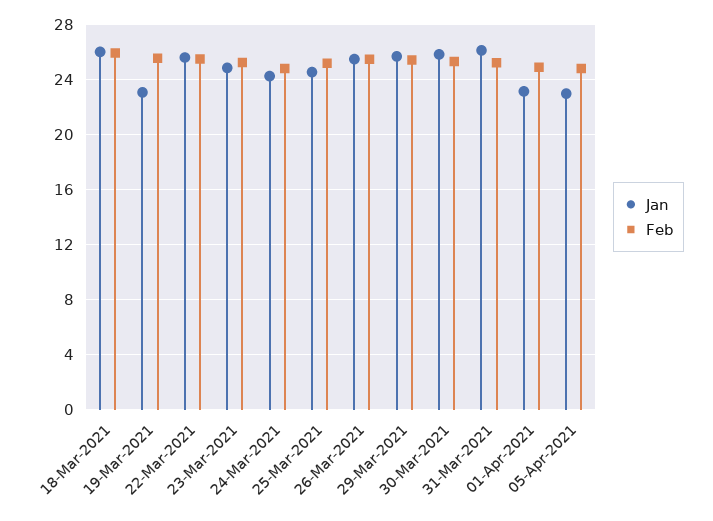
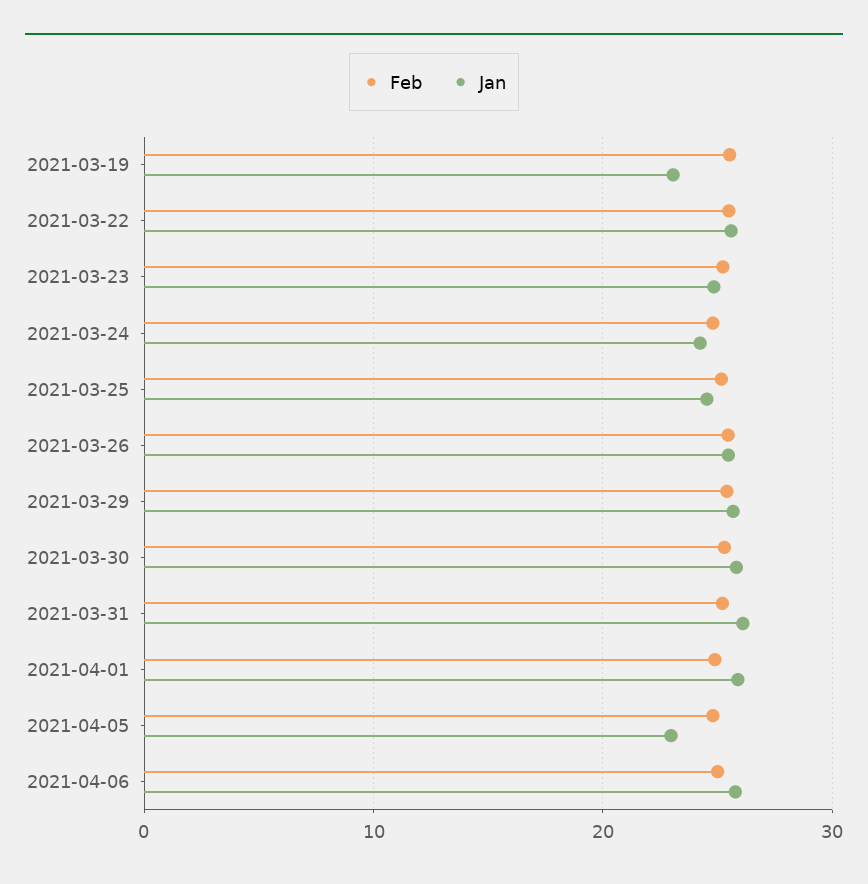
Jan, 18-Mar-2021: 26 -> none
Feb, 18-Mar-2021: 26 -> none
Jan, 01-Apr-2021: 23 -> 26
Feb, 2021-04-06: none -> 25
Jan, 2021-04-06: none -> 26

